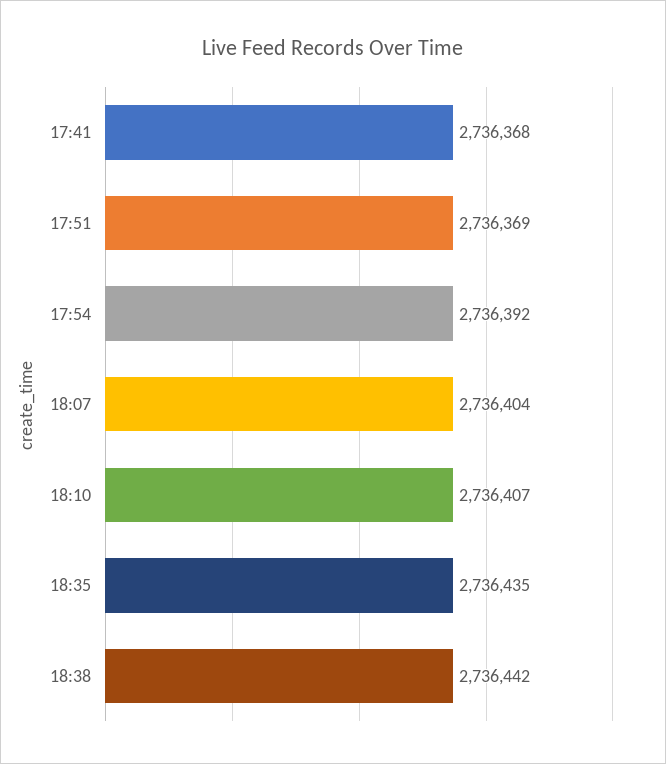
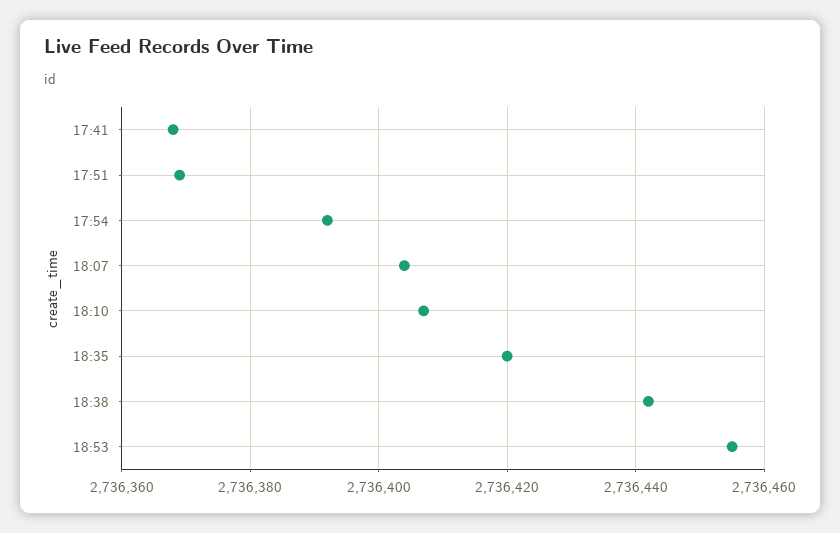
18:35: 2736435 -> 2736420
18:53: none -> 2736455

